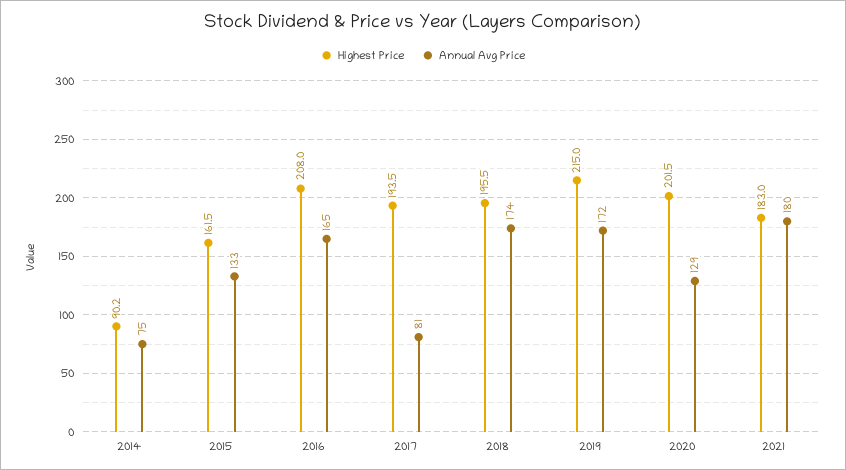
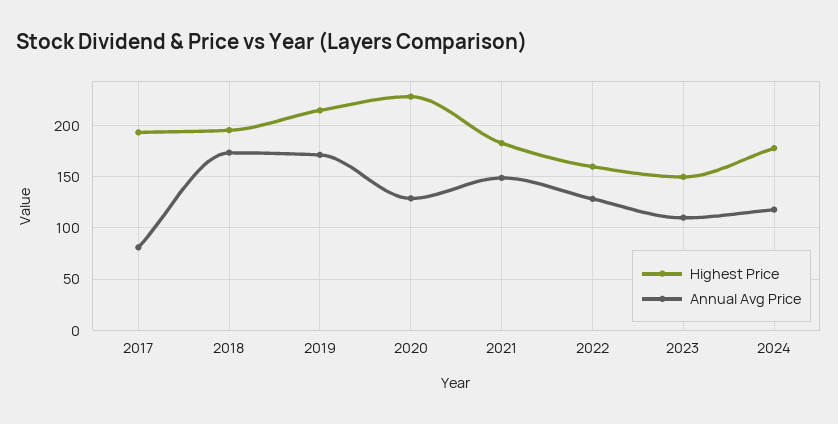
Highest Price, 2014: 90.2 -> none
Annual Avg Price, 2014: 75 -> none
Highest Price, 2015: 161.5 -> none
Annual Avg Price, 2015: 133 -> none
Highest Price, 2016: 208 -> none
Annual Avg Price, 2016: 165 -> none
Highest Price, 2020: 201.5 -> 230
Annual Avg Price, 2021: 180 -> 150
Highest Price, 2022: none -> 160
Annual Avg Price, 2022: none -> 130
Highest Price, 2023: none -> 150
Annual Avg Price, 2023: none -> 110
Highest Price, 2024: none -> 180
Annual Avg Price, 2024: none -> 120

